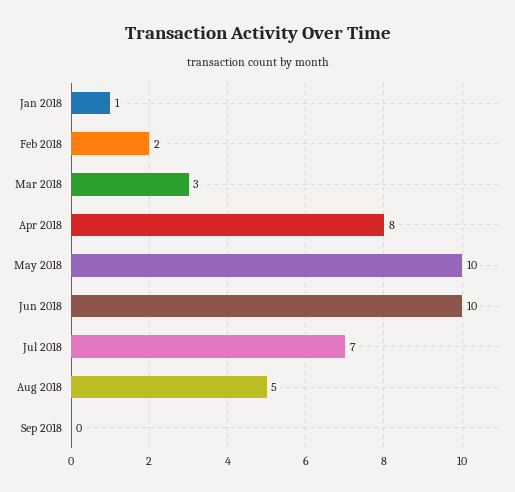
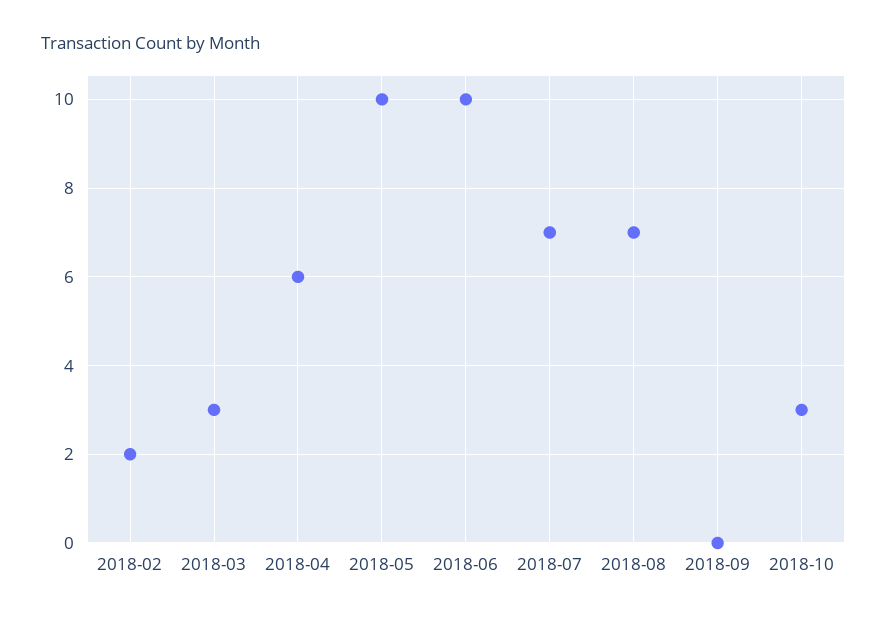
Jan 2018: 1 -> none
Apr 2018: 8 -> 6
Aug 2018: 5 -> 7
2018-10: none -> 3

